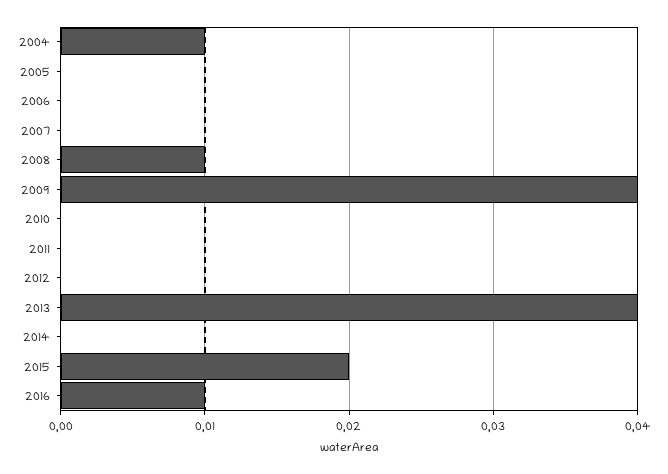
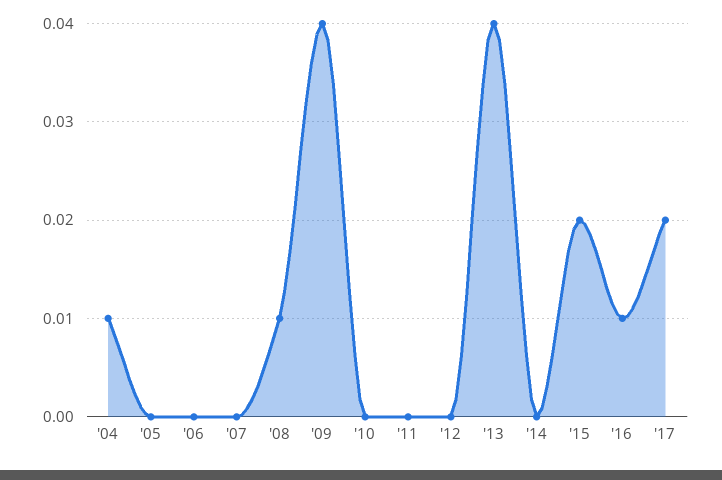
'17: none -> 0.02

